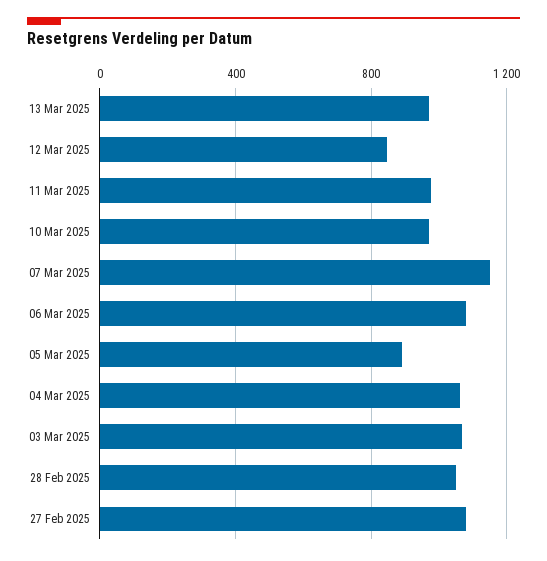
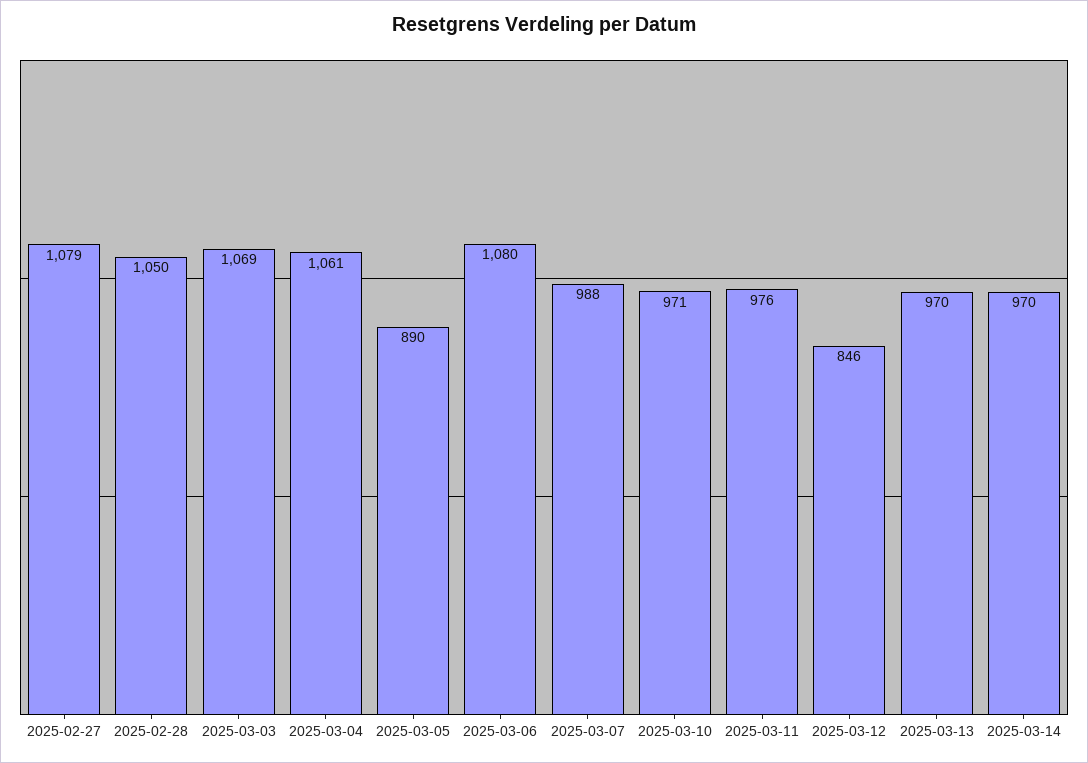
07 Mar 2025: 1150 -> 988
2025-03-14: none -> 970

